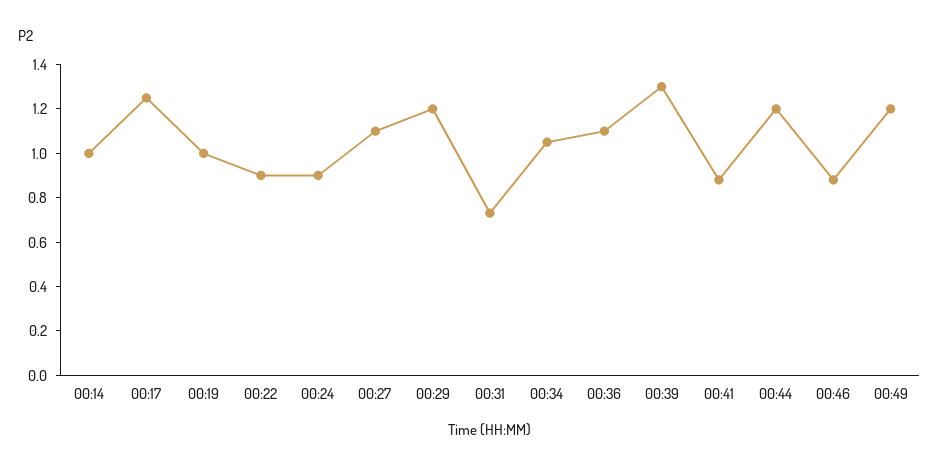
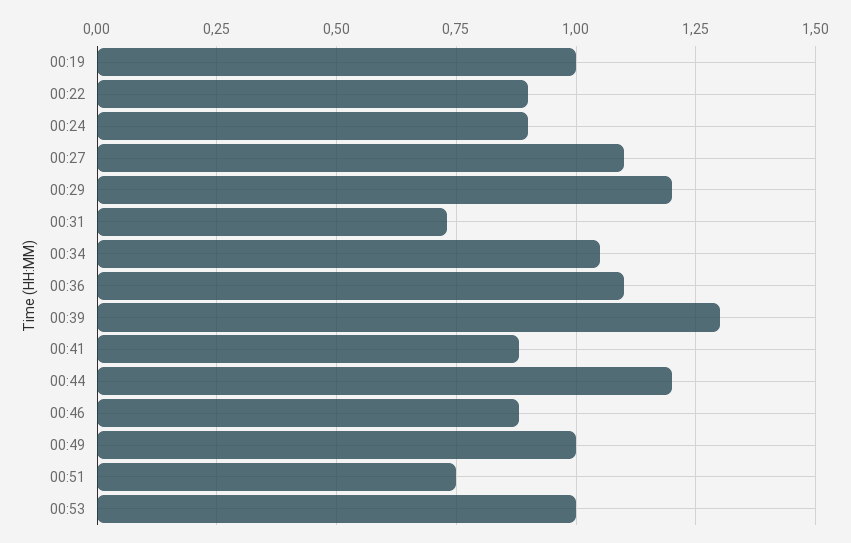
00:14: 1 -> none
00:17: 1.25 -> none
00:49: 1.2 -> 1
00:51: none -> 0.75
00:53: none -> 1

